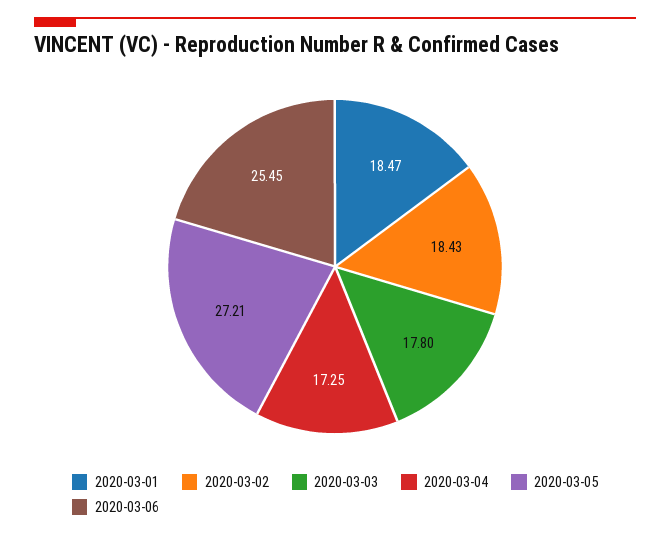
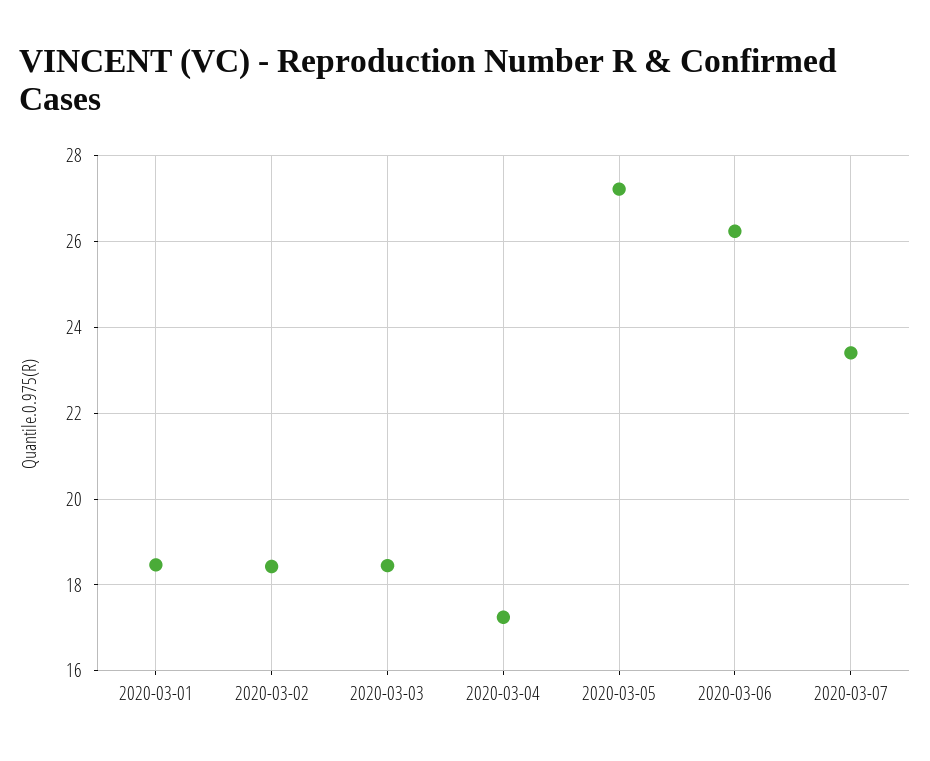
2020-03-03: 17.8 -> 18.4
2020-03-06: 25.45 -> 26.2
2020-03-07: none -> 23.4

